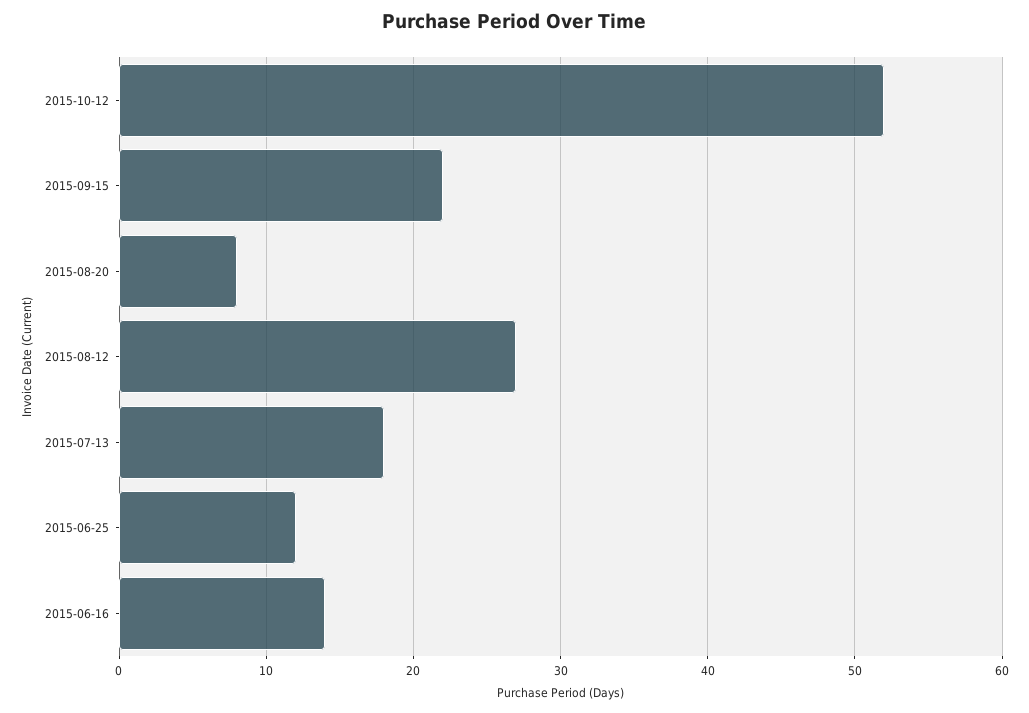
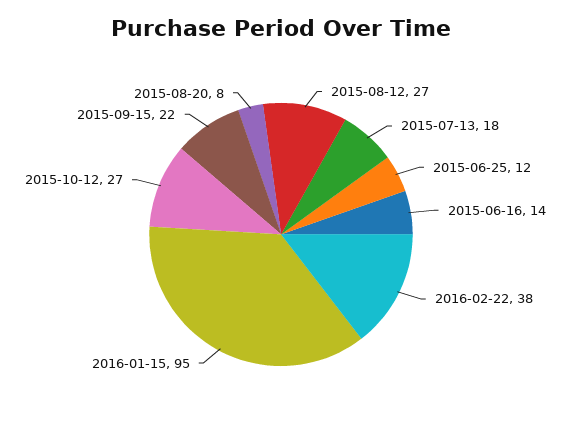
2015-10-12: 52 -> 27
2016-02-22: none -> 38
2016-01-15: none -> 95

